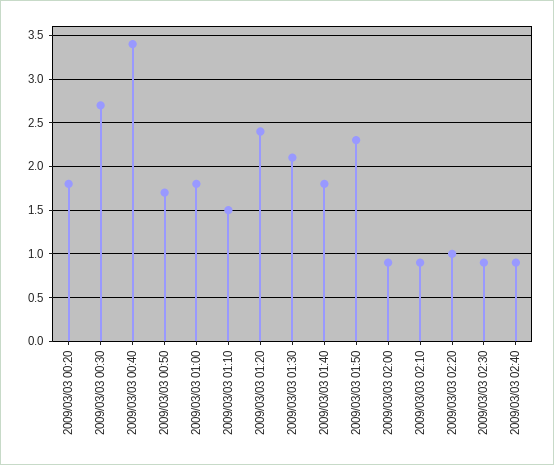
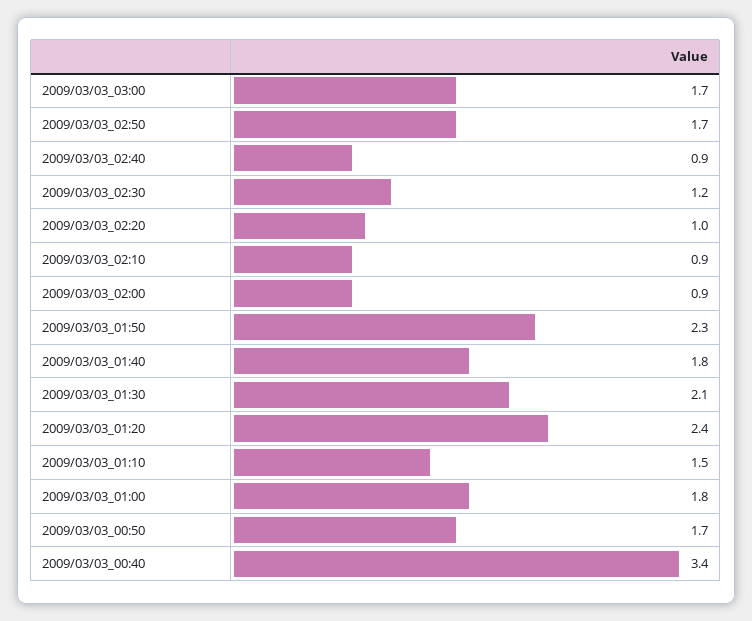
2009/03/03 00:20: 1.8 -> none
2009/03/03 00:30: 2.7 -> none
2009/03/03 02:30: 0.9 -> 1.2
2009/03/03_03:00: none -> 1.7
2009/03/03_02:50: none -> 1.7

